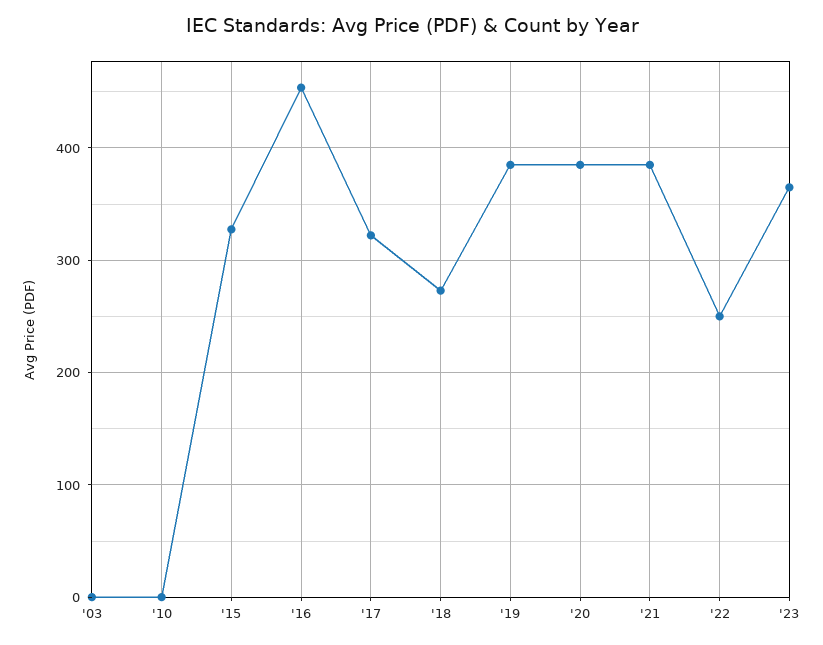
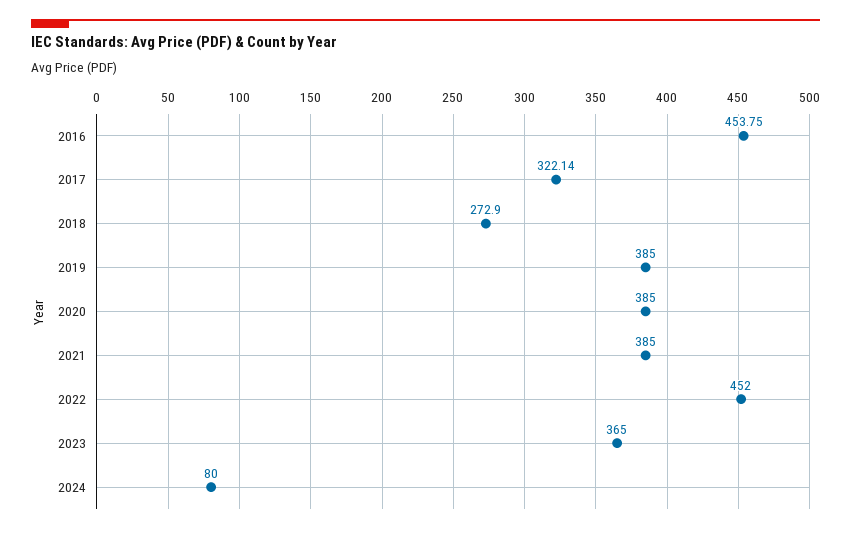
'03: 0 -> none
'10: 0 -> none
'15: 330 -> none
'22: 250 -> 452
2024: none -> 80

